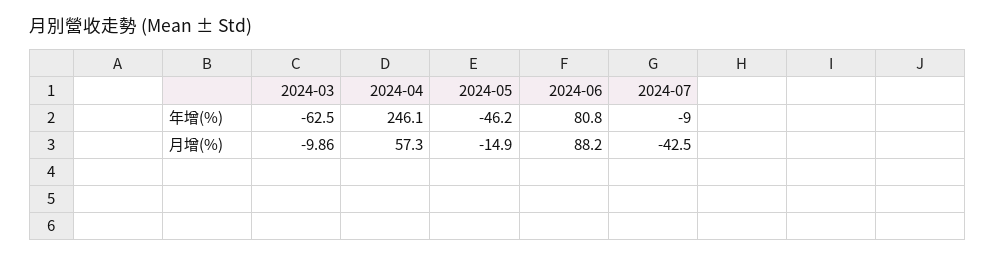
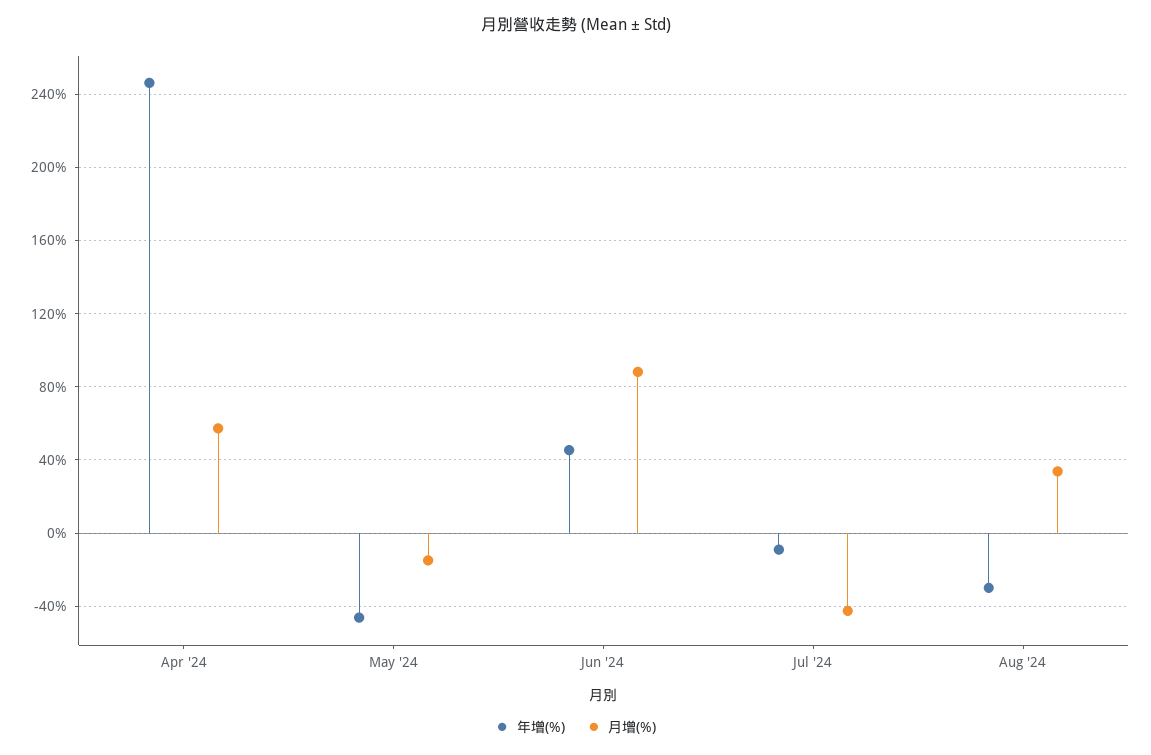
年增(%), 2024-03: -62.5 -> none
年增(%), 2024-06: 80.8 -> 45
月增(%), 2024-03: -9.86 -> none
年增(%), Aug '24: none -> -30
月增(%), Aug '24: none -> 35

